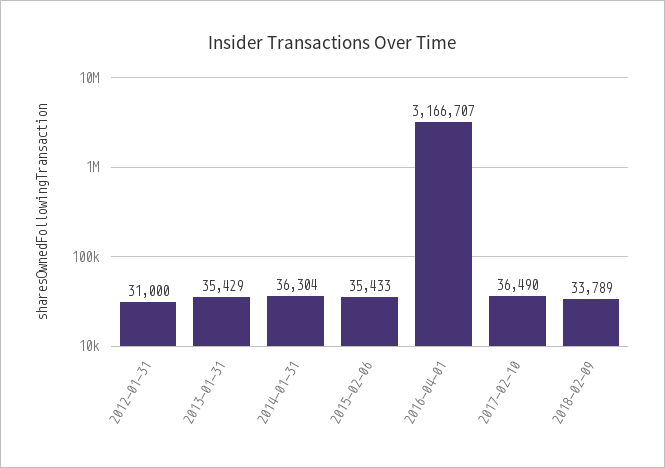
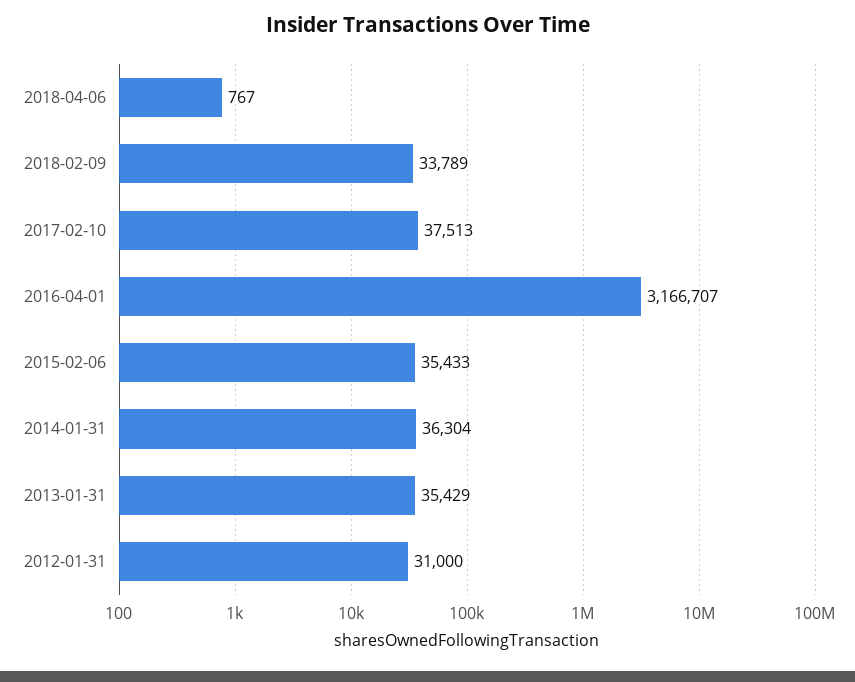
2017-02-10: 36490 -> 37513
2018-04-06: none -> 767

